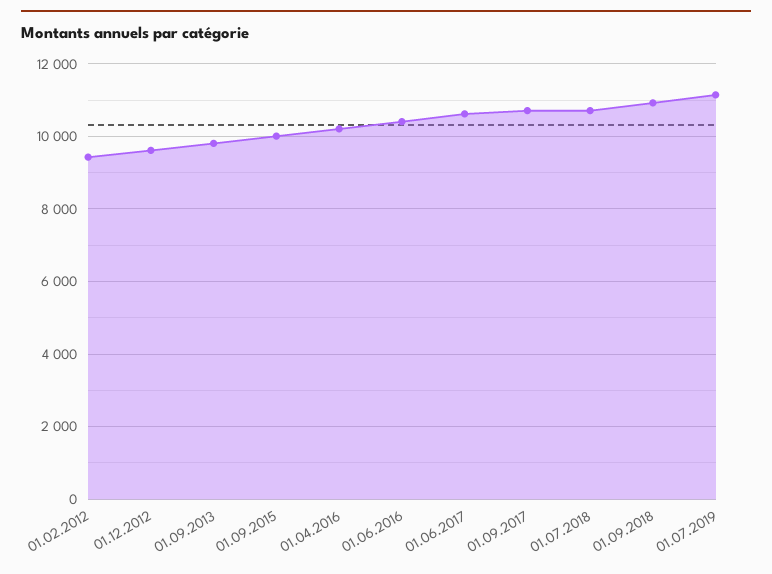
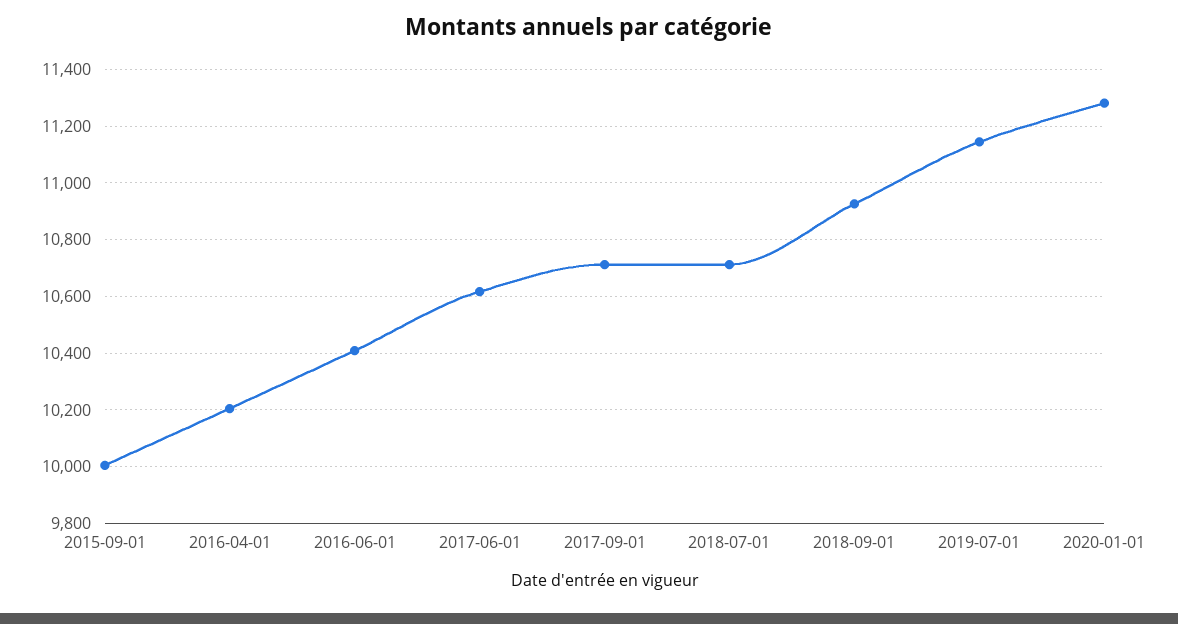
01.02.2012: 9400 -> none
01.12.2012: 9600 -> none
01.09.2013: 9800 -> none
2020-01-01: none -> 11275

